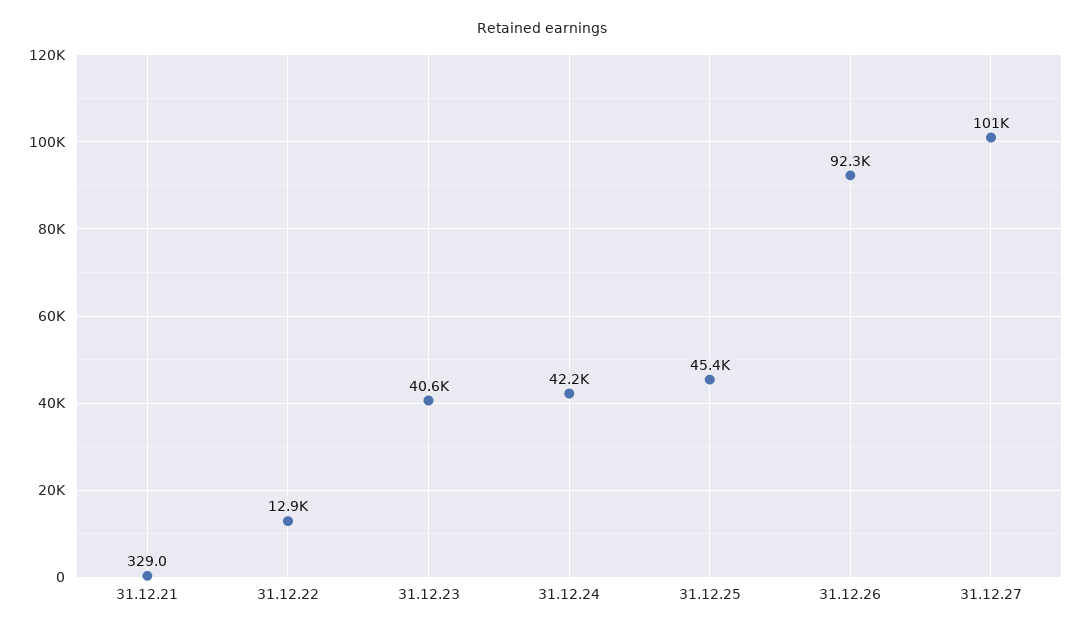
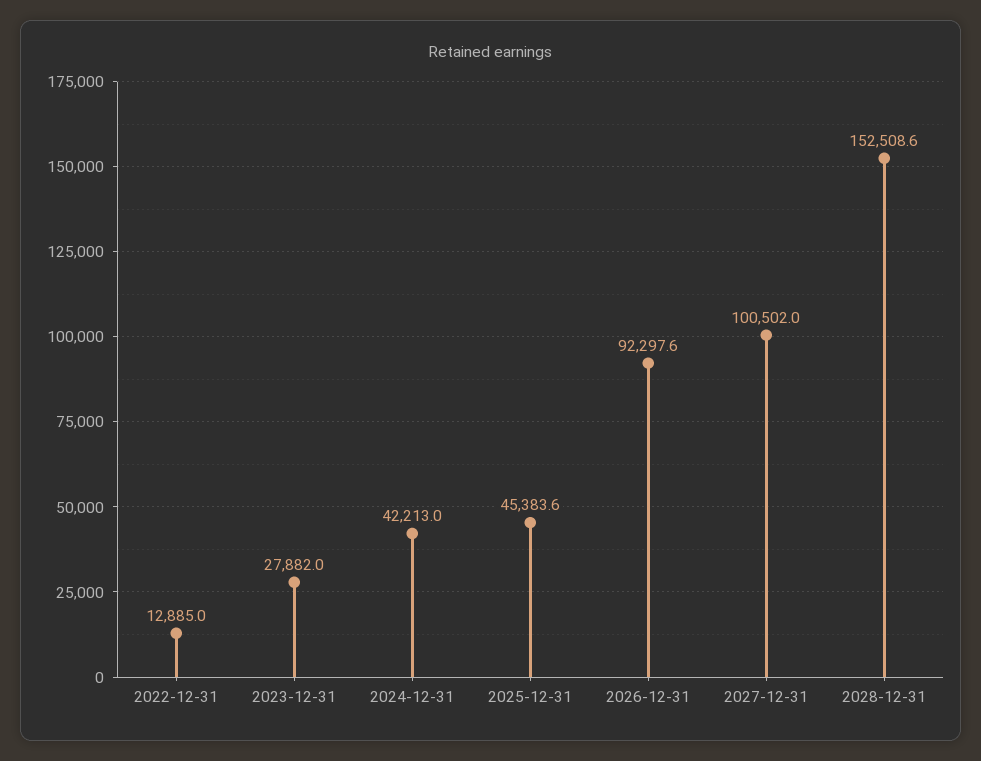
31.12.21: 329 -> none
31.12.23: 40600 -> 27882
2028-12-31: none -> 152508.6

